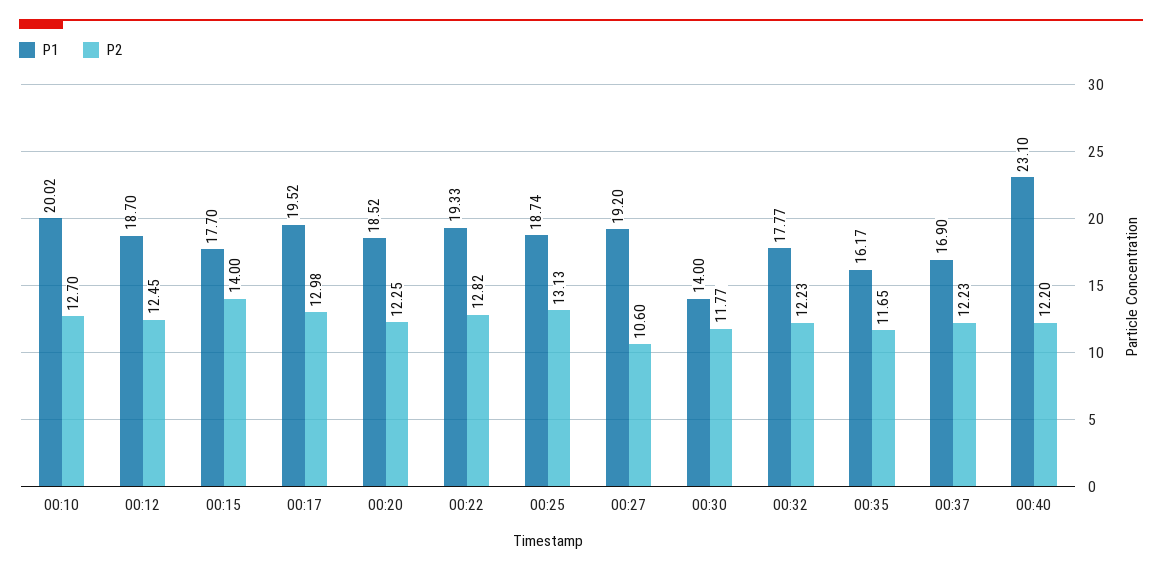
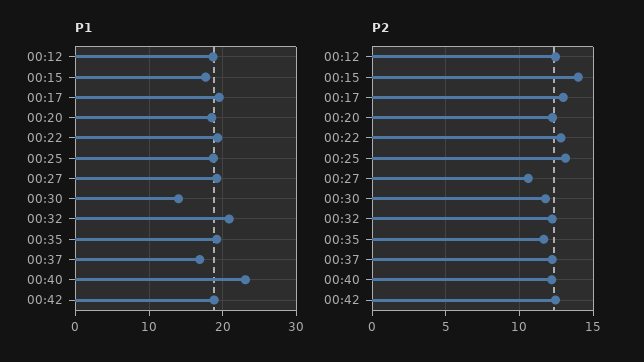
P1, 00:10: 20.02 -> none
P2, 00:10: 12.7 -> none
P1, 00:32: 17.77 -> 21
P1, 00:35: 16.17 -> 19
P1, 00:42: none -> 19
P2, 00:42: none -> 12.5

